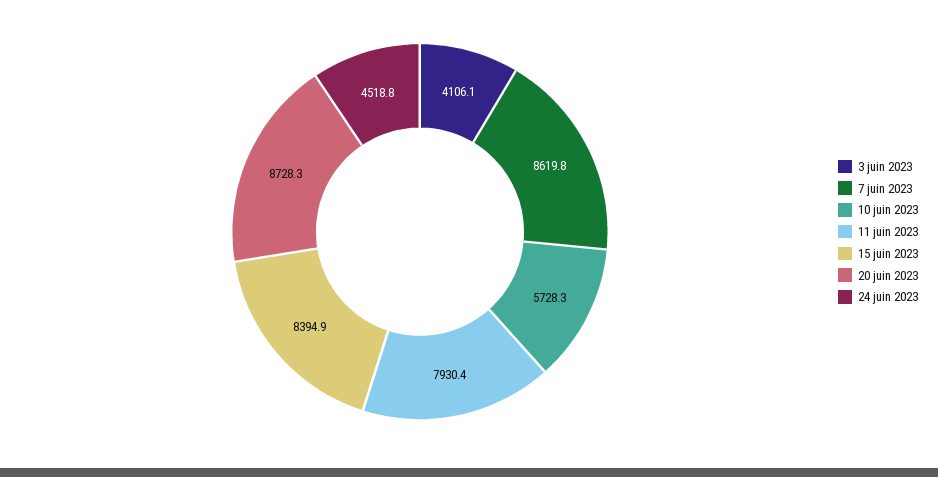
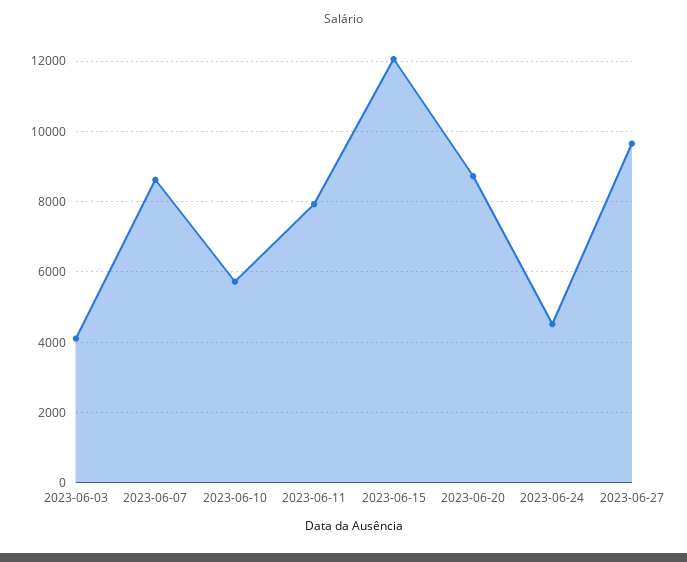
15 juin 2023: 8394.9 -> 12000
2023-06-27: none -> 9600

